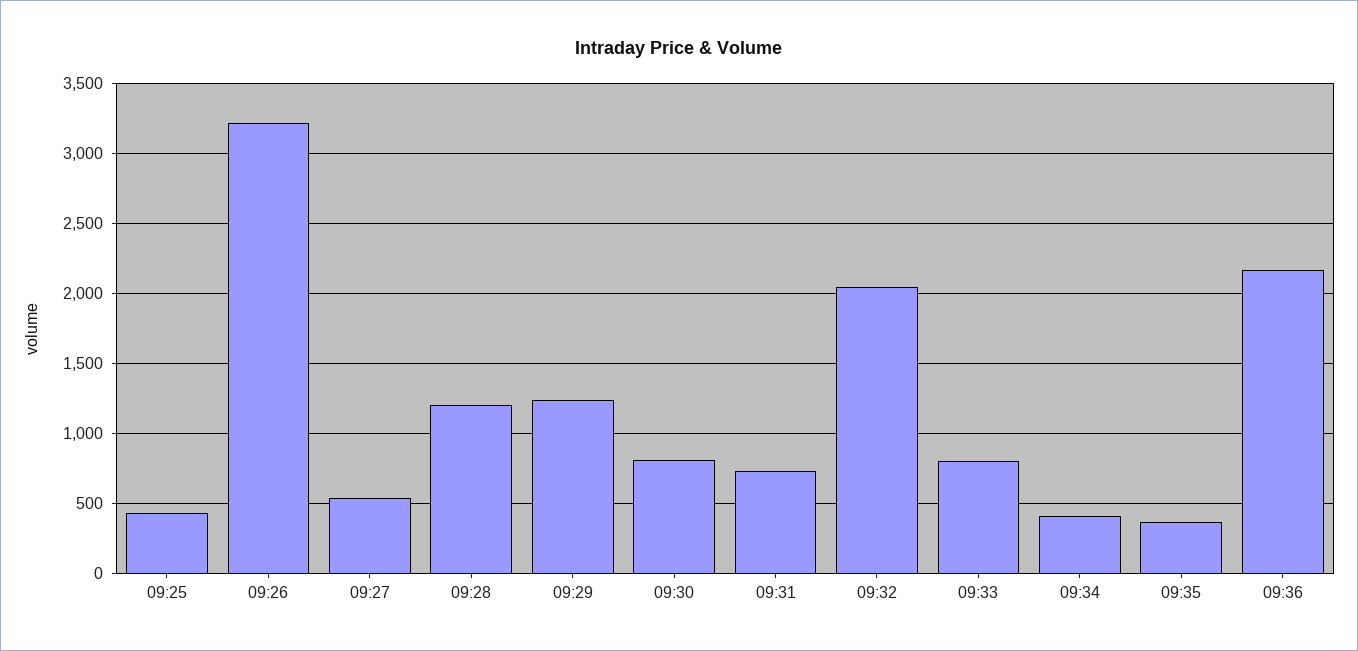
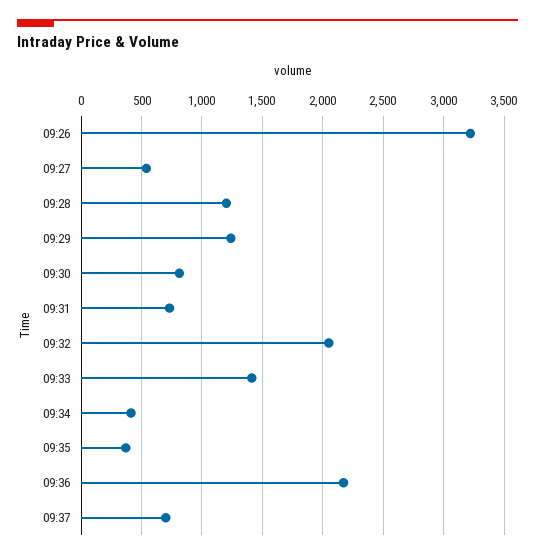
09:25: 450 -> none
09:33: 800 -> 1400
09:37: none -> 700

